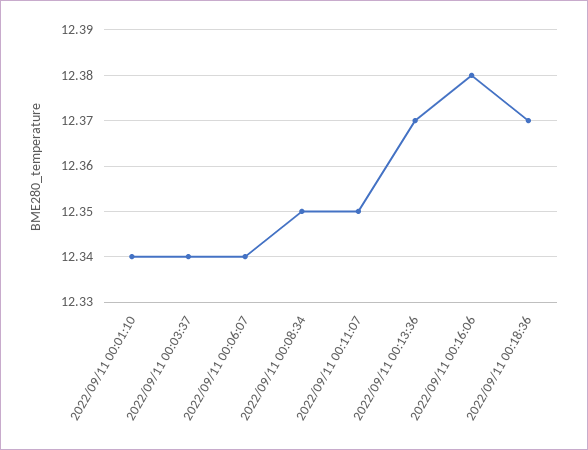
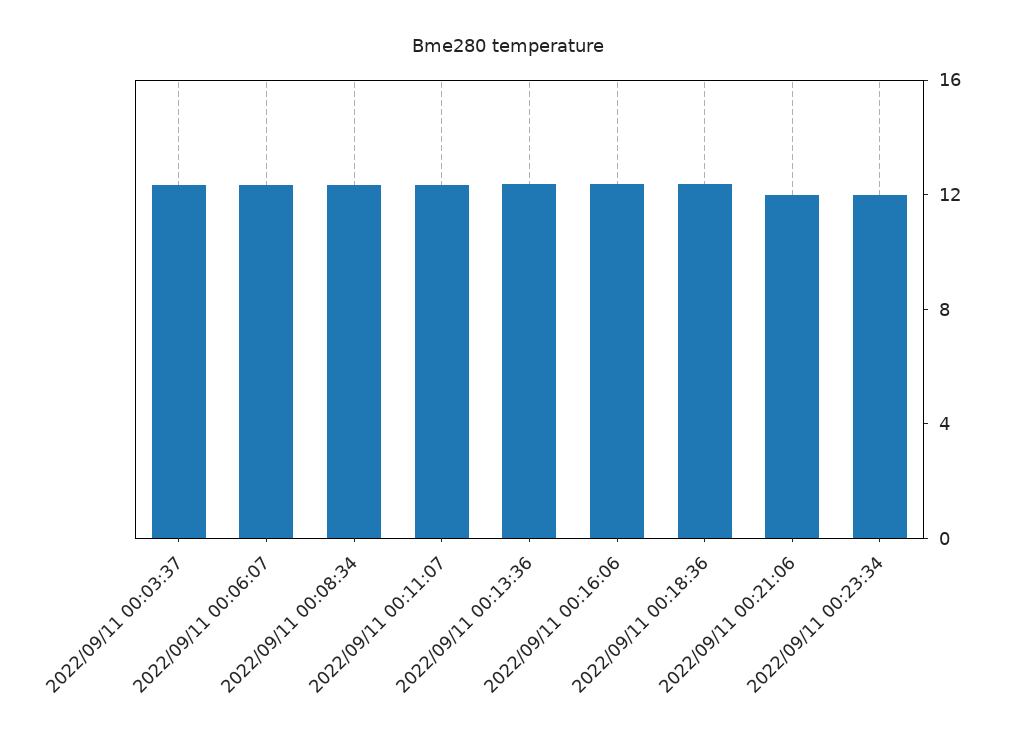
2022/09/11 00:01:10: 12.34 -> none
2022/09/11 00:21:06: none -> 12
2022/09/11 00:23:34: none -> 12

